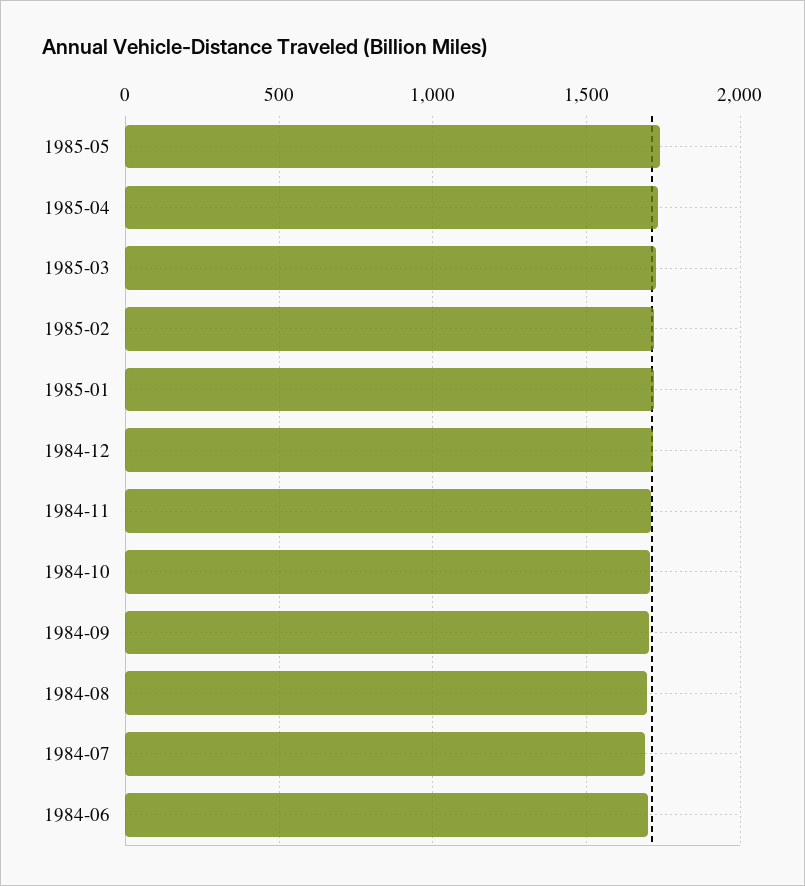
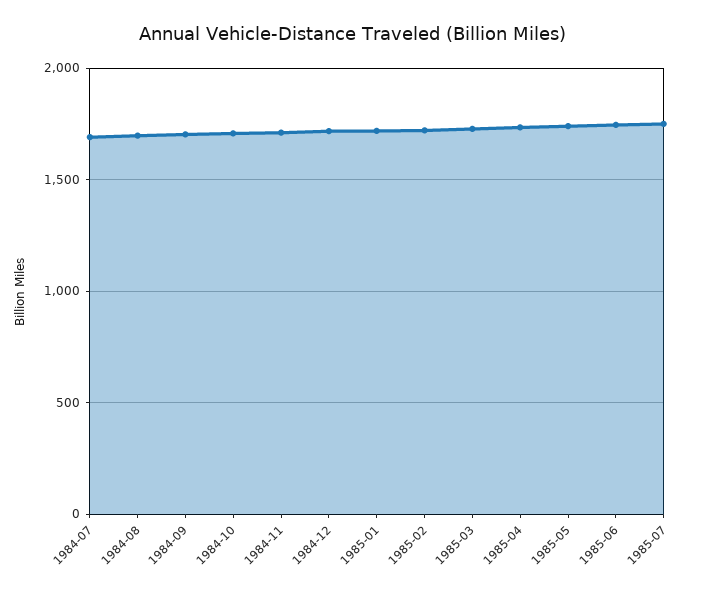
1984-06: 1700 -> none
1985-06: none -> 1750
1985-07: none -> 1750

